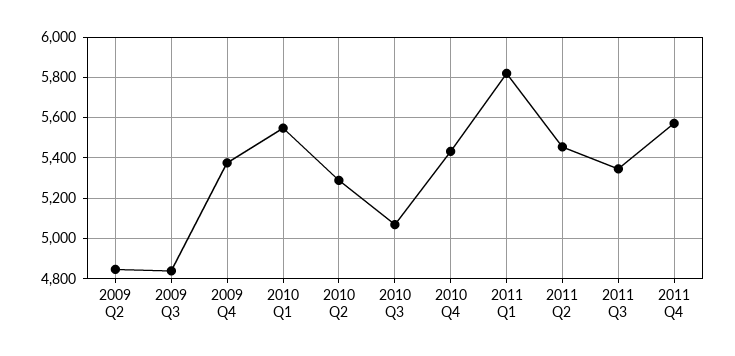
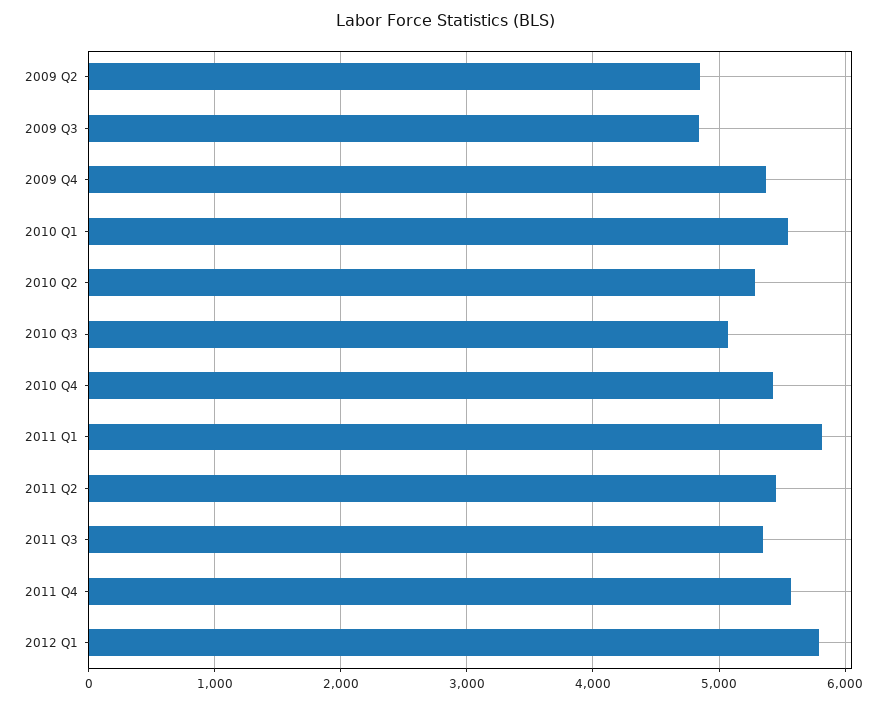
2012 Q1: none -> 5800

